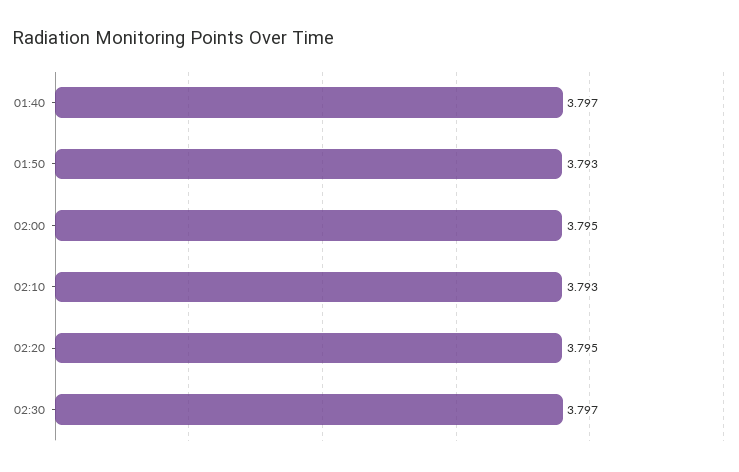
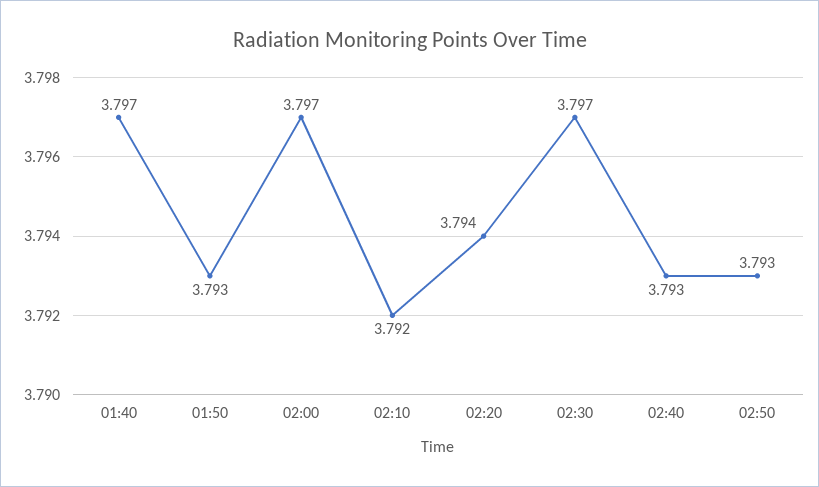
02:00: 3.795 -> 3.797
02:10: 3.793 -> 3.792
02:20: 3.795 -> 3.794
02:40: none -> 3.793
02:50: none -> 3.793

